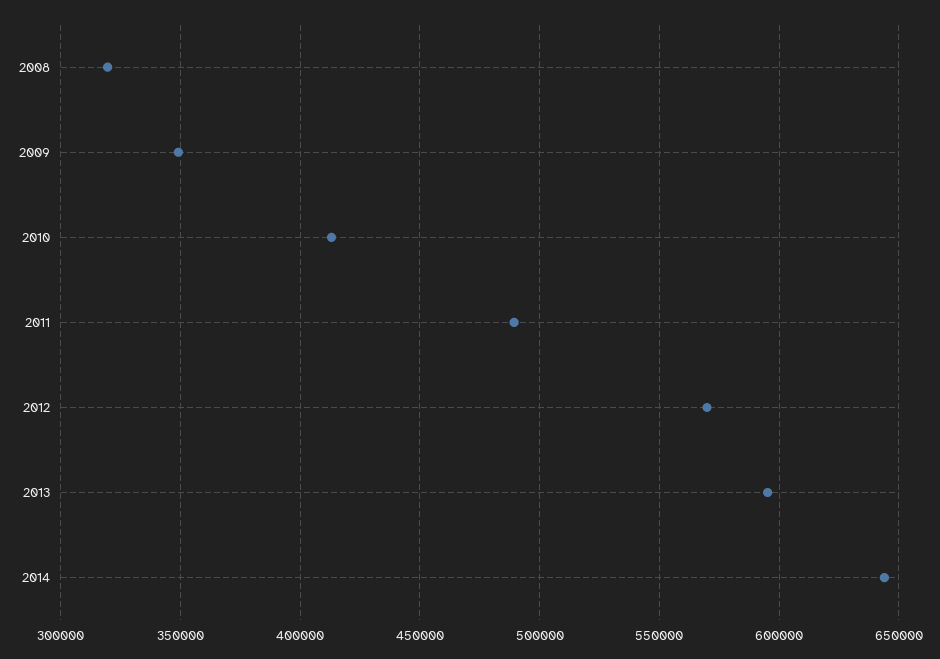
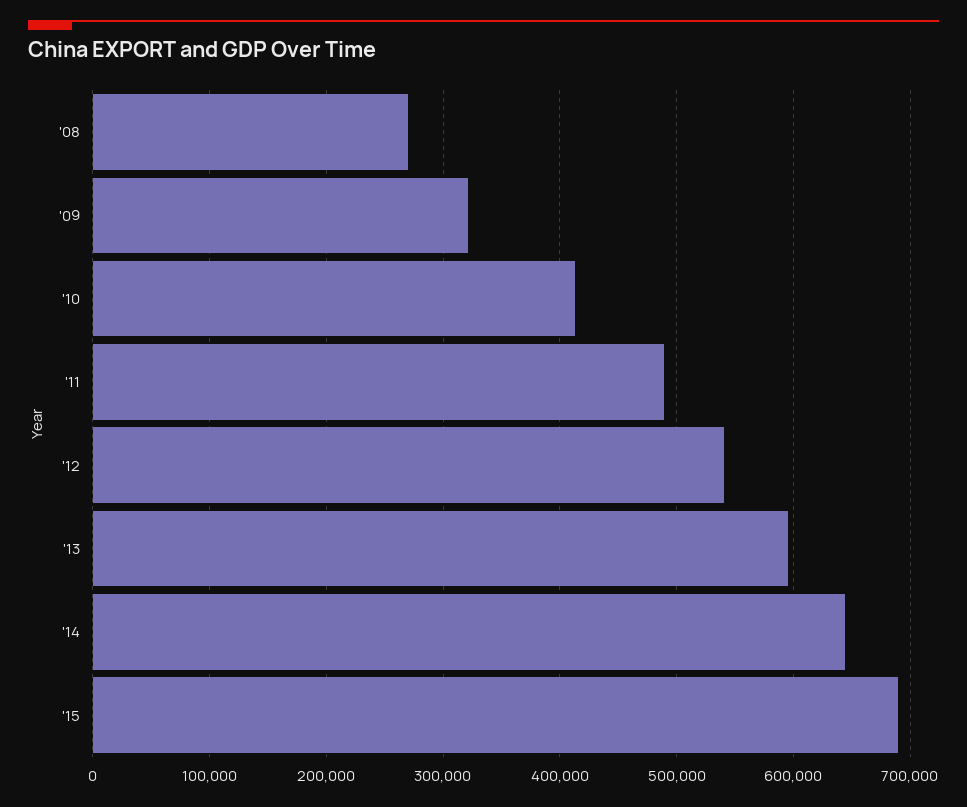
2008: 320000 -> 270000
2009: 350000 -> 320000
2012: 570000 -> 540000
'15: none -> 690000

